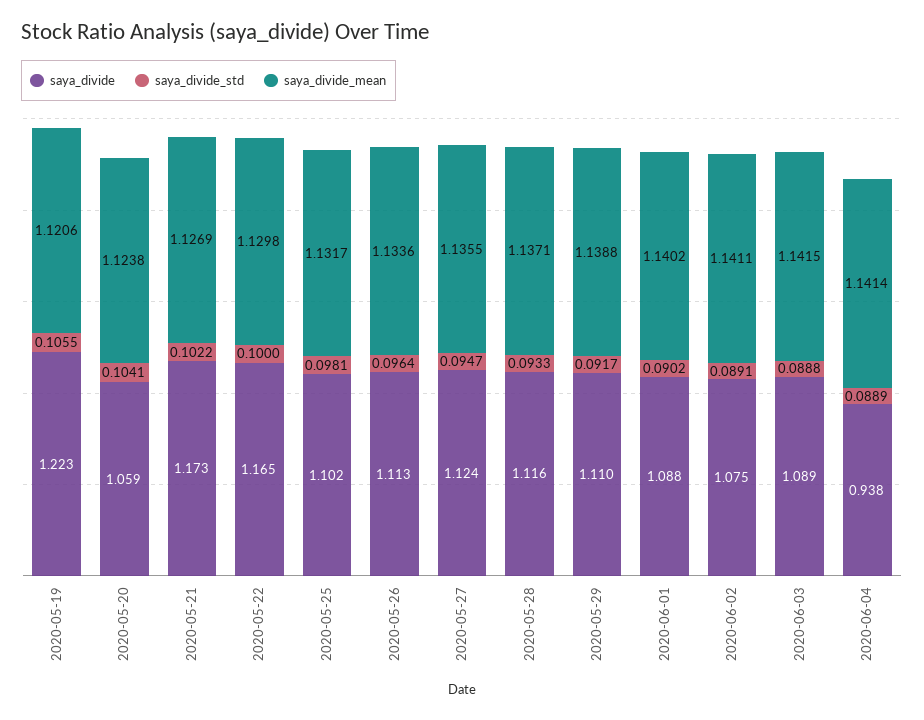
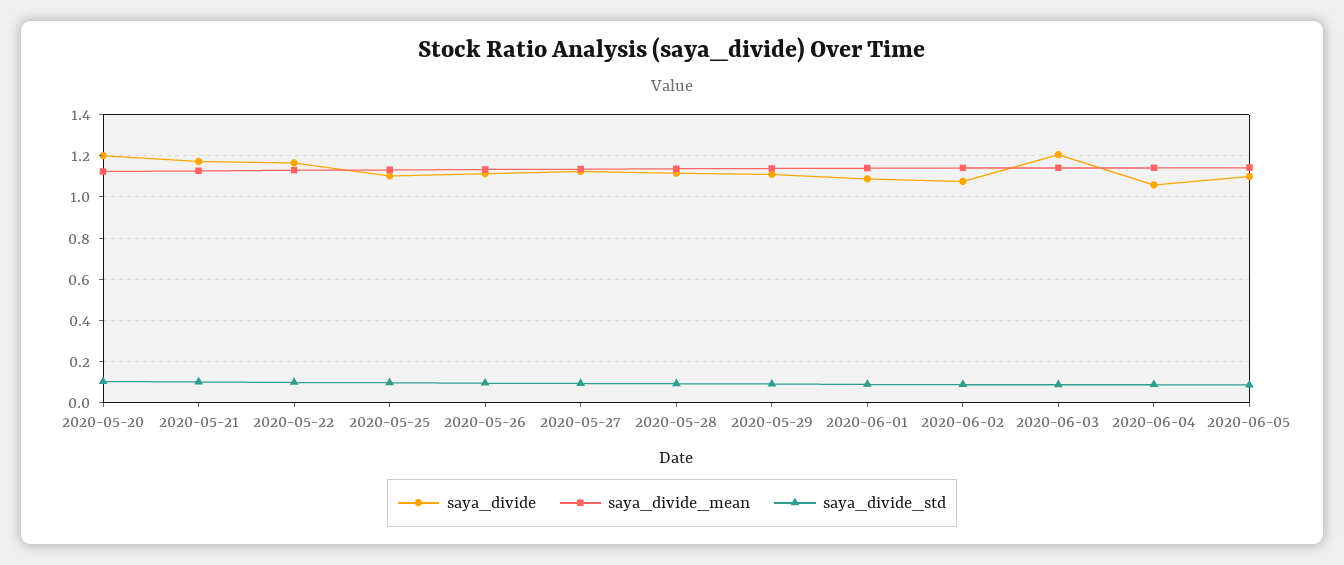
saya_divide, 2020-05-19: 1.223 -> none
saya_divide_std, 2020-05-19: 0.1055 -> none
saya_divide_mean, 2020-05-19: 1.1206 -> none
saya_divide, 2020-05-20: 1.059 -> 1.2
saya_divide, 2020-06-03: 1.089 -> 1.2
saya_divide, 2020-06-04: 0.938 -> 1.05
saya_divide, 2020-06-05: none -> 1.1
saya_divide_mean, 2020-06-05: none -> 1.15
saya_divide_std, 2020-06-05: none -> 0.1

